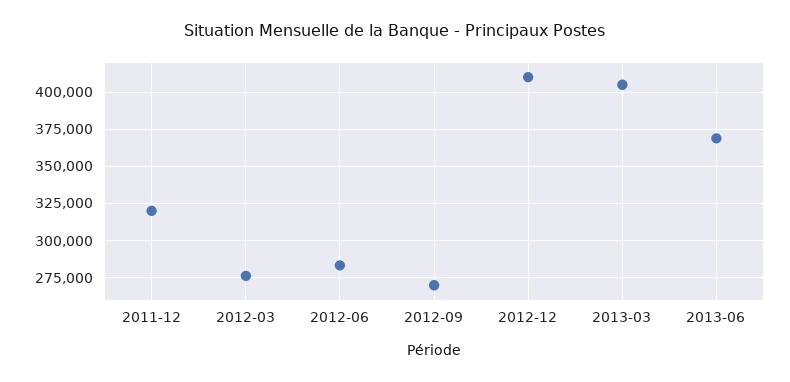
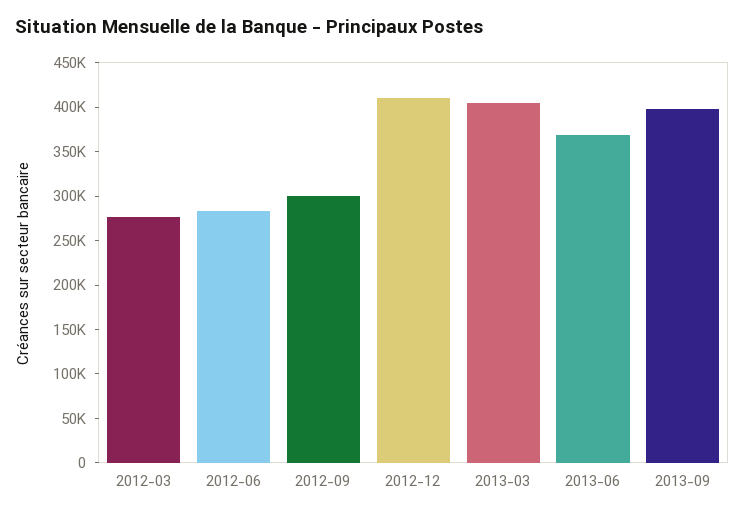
2011-12: 320000 -> none
2012-09: 270000 -> 300000
2013-09: none -> 400000

